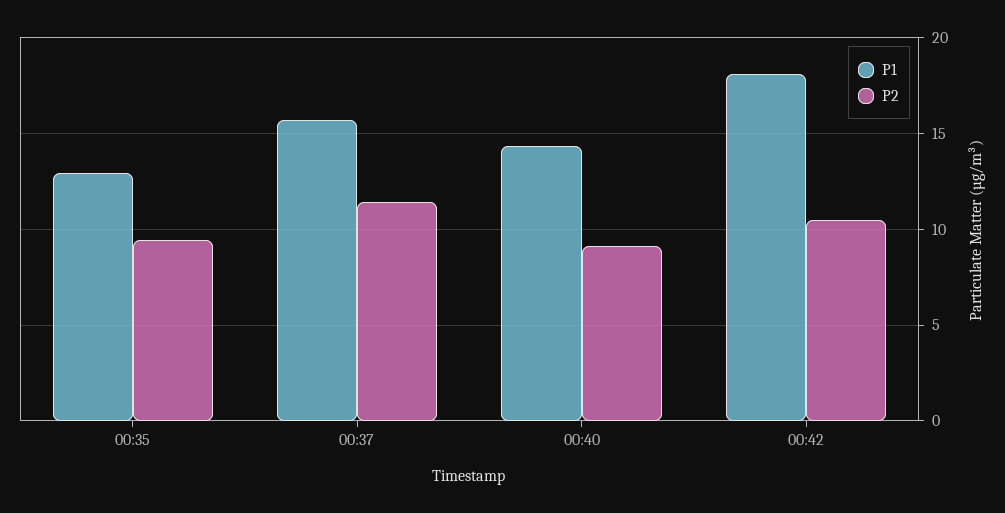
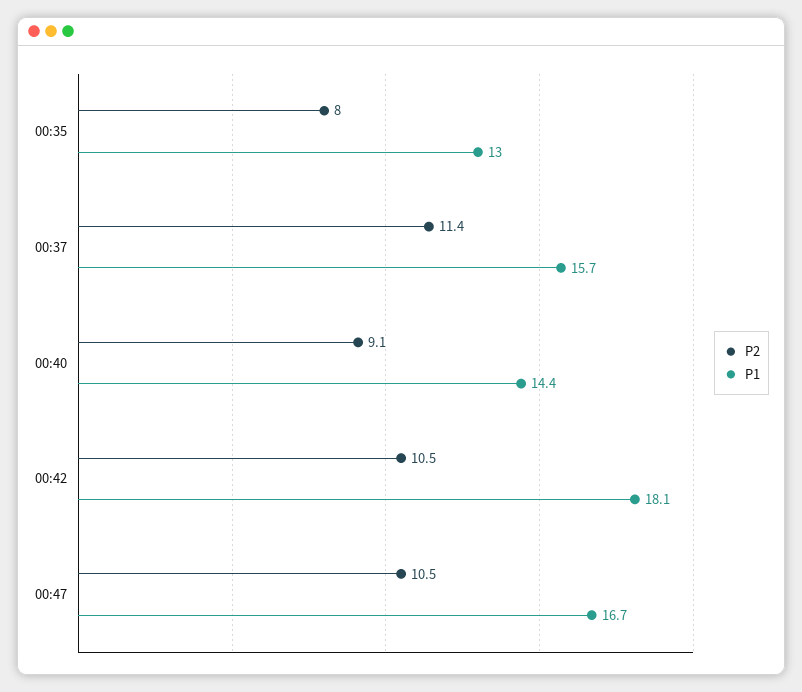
P2, 00:35: 9.5 -> 8
P2, 00:47: none -> 10.5
P1, 00:47: none -> 16.7

